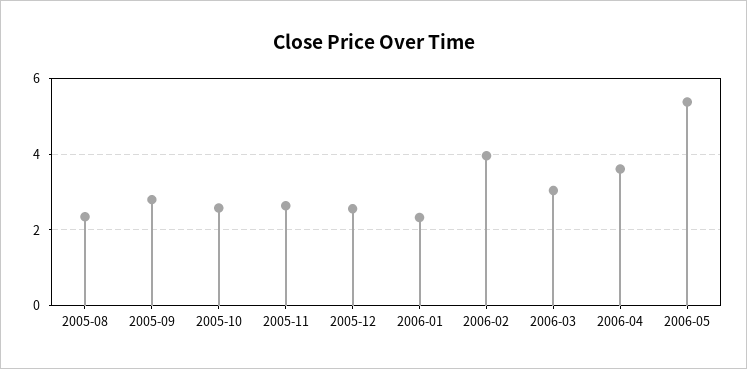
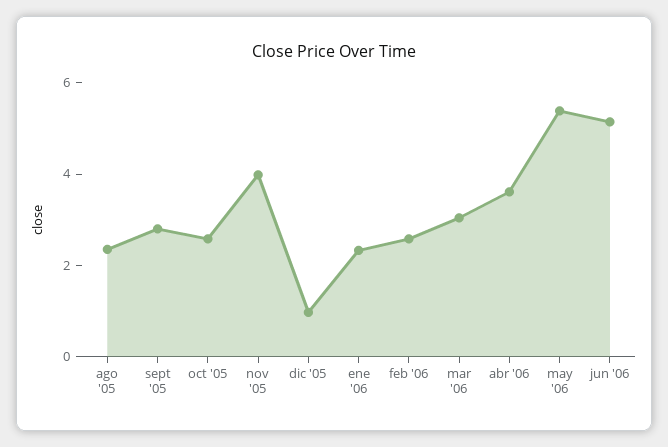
2005-11: 2.6 -> 4
2005-12: 2.6 -> 1
2006-02: 4 -> 2.5
jun '06: none -> 5

